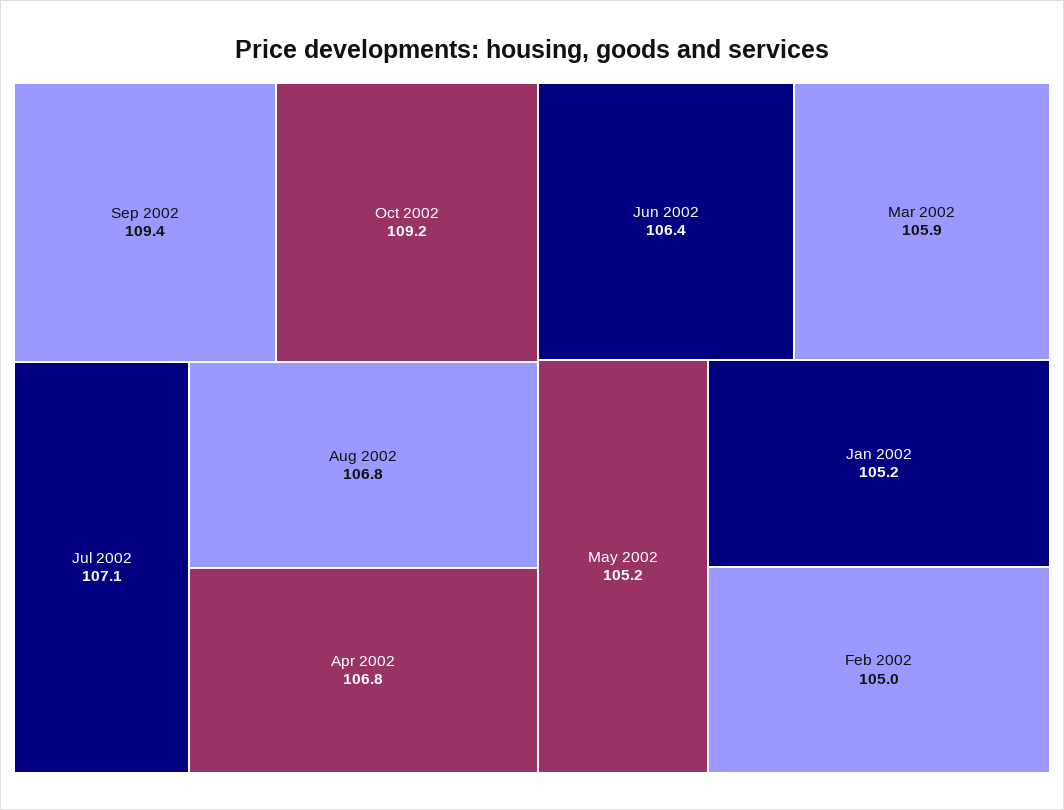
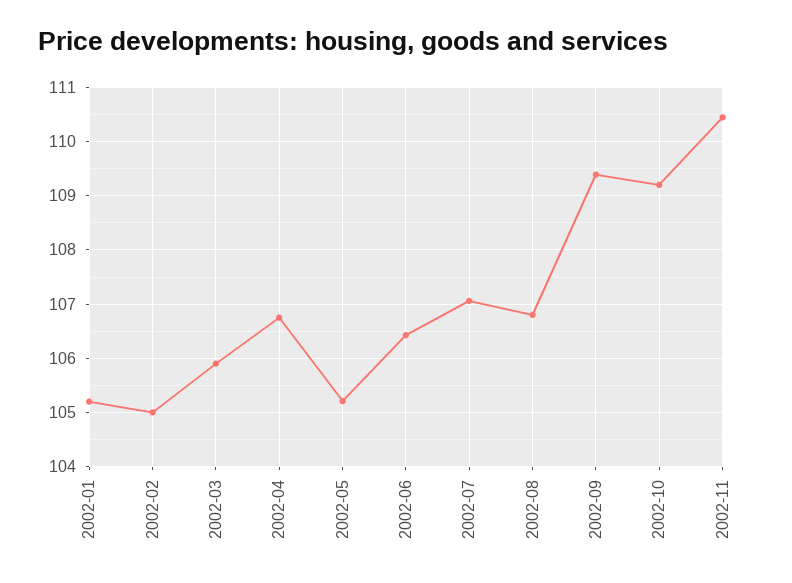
2002-11: none -> 110.4

